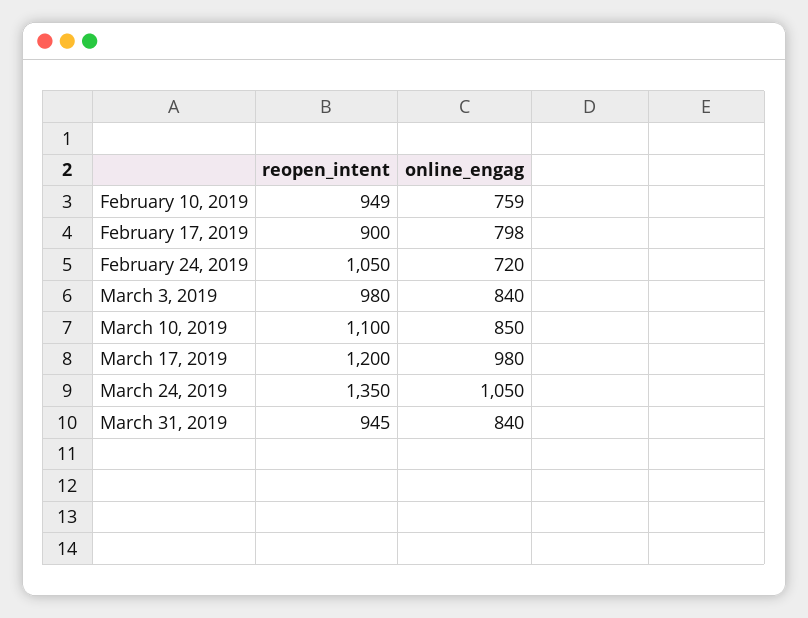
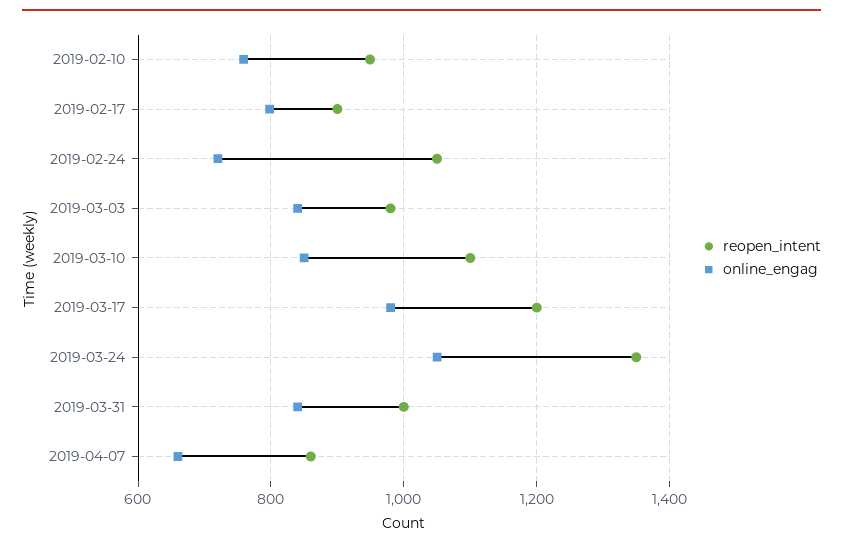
reopen_intent, March 31, 2019: 945 -> 1000
reopen_intent, 2019-04-07: none -> 860
online_engag, 2019-04-07: none -> 660

